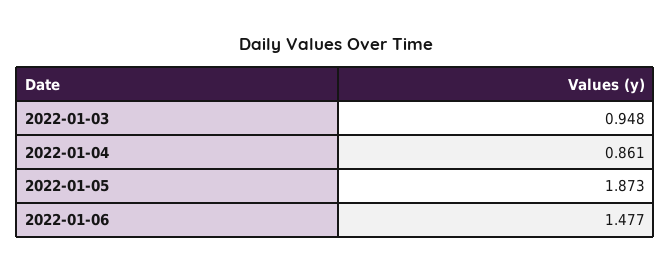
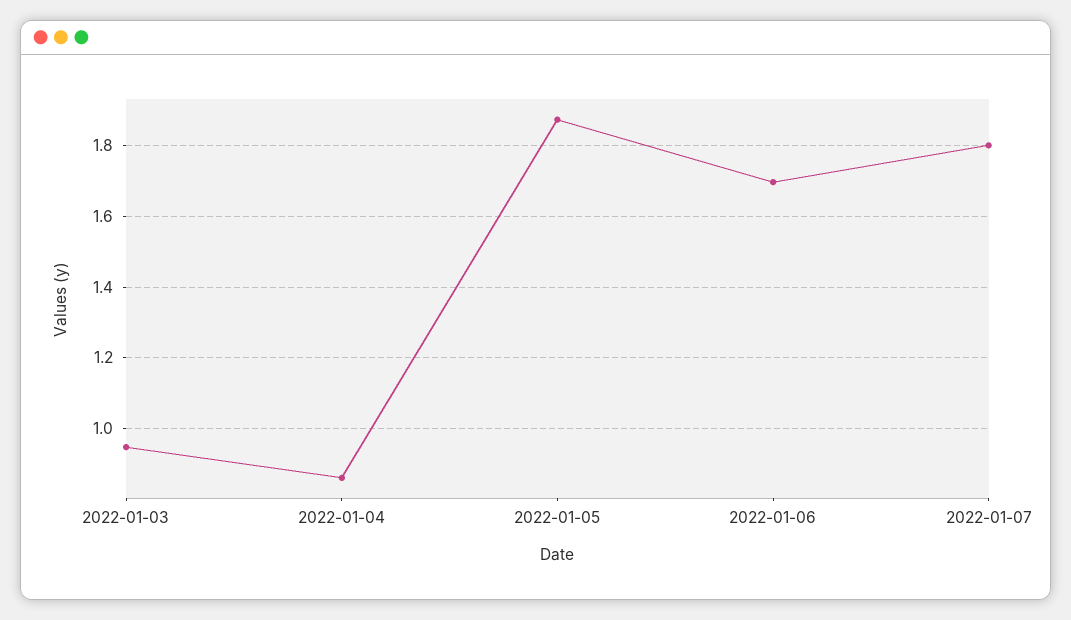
2022-01-06: 1.477 -> 1.7
2022-01-07: none -> 1.8

